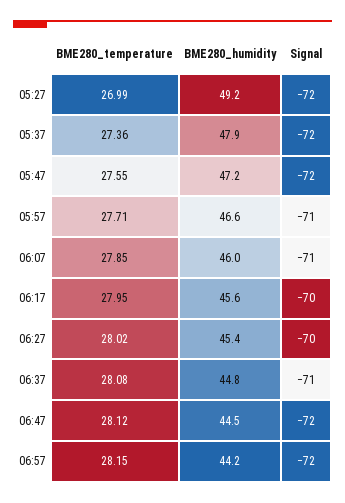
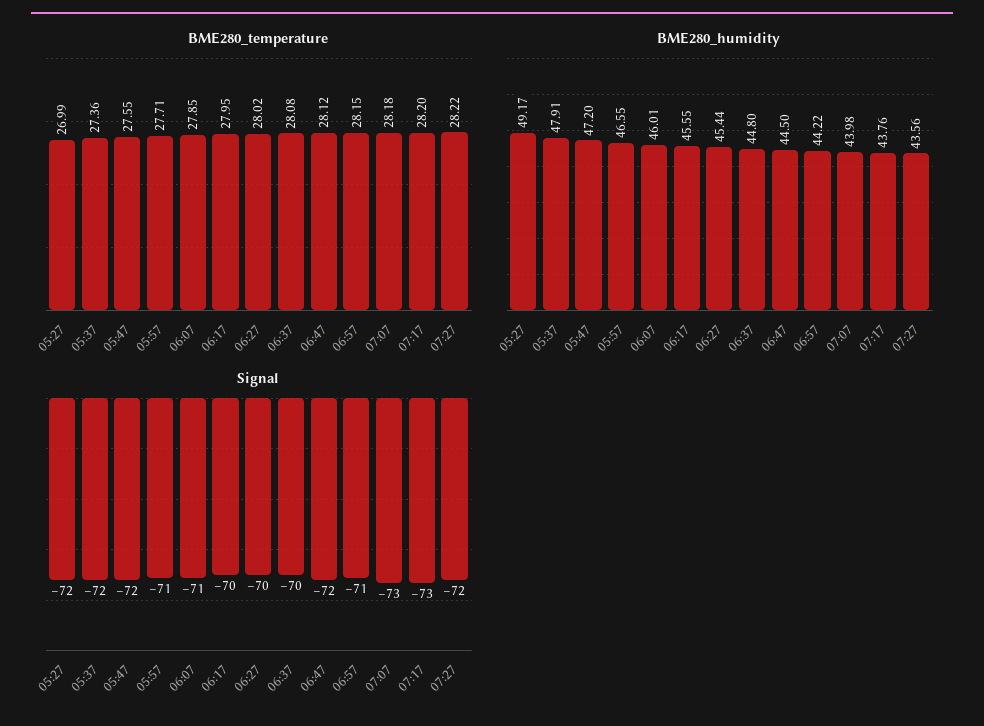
Signal, 06:37: -71 -> -70
Signal, 06:57: -72 -> -71
BME280_temperature, 07:07: none -> 28.18
BME280_temperature, 07:17: none -> 28.2
BME280_temperature, 07:27: none -> 28.22
BME280_humidity, 07:07: none -> 43.98
BME280_humidity, 07:17: none -> 43.76
BME280_humidity, 07:27: none -> 43.56
Signal, 07:07: none -> -73
Signal, 07:17: none -> -73
Signal, 07:27: none -> -72

